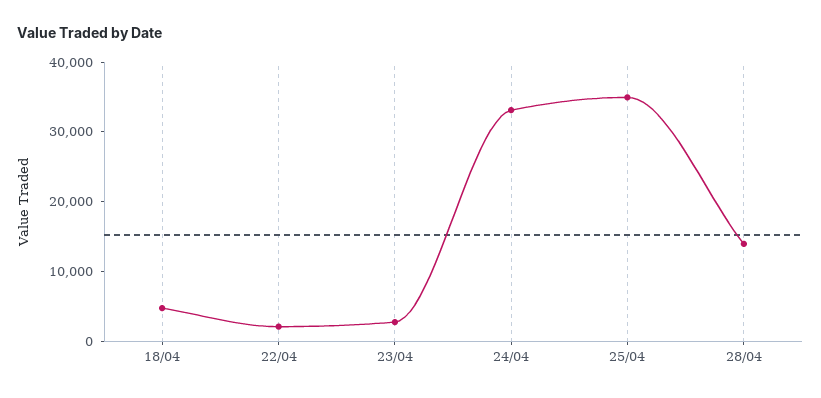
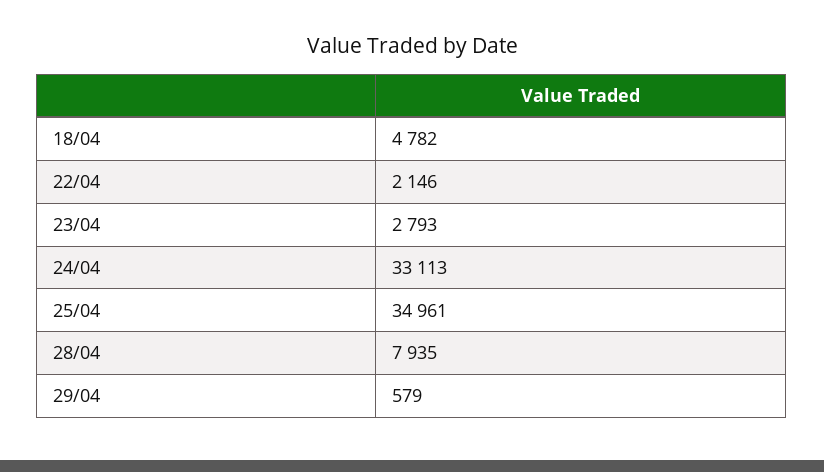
28/04: 14000 -> 7935
29/04: none -> 579

